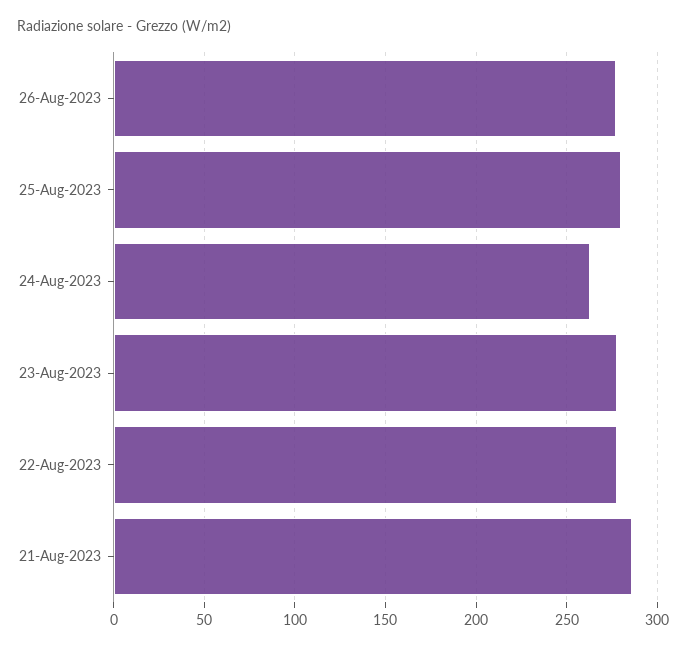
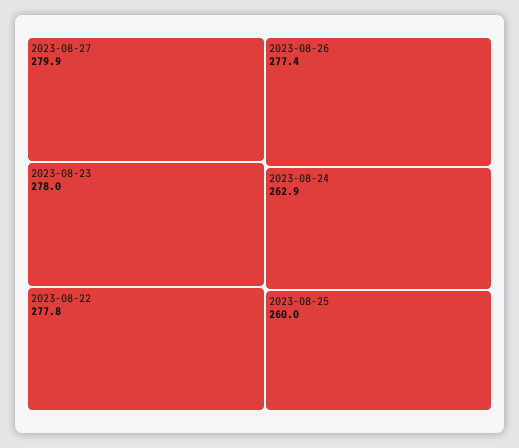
25-Aug-2023: 280 -> 260
21-Aug-2023: 285 -> none
2023-08-27: none -> 279.9

